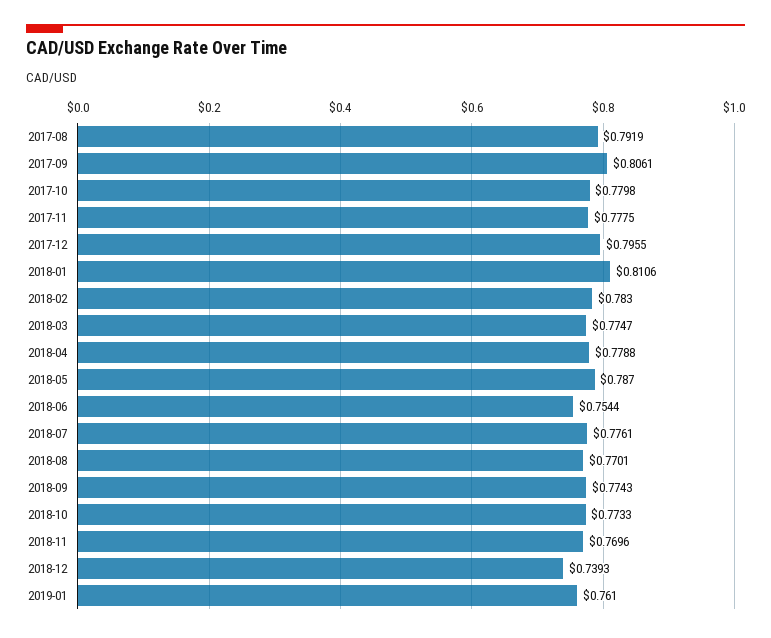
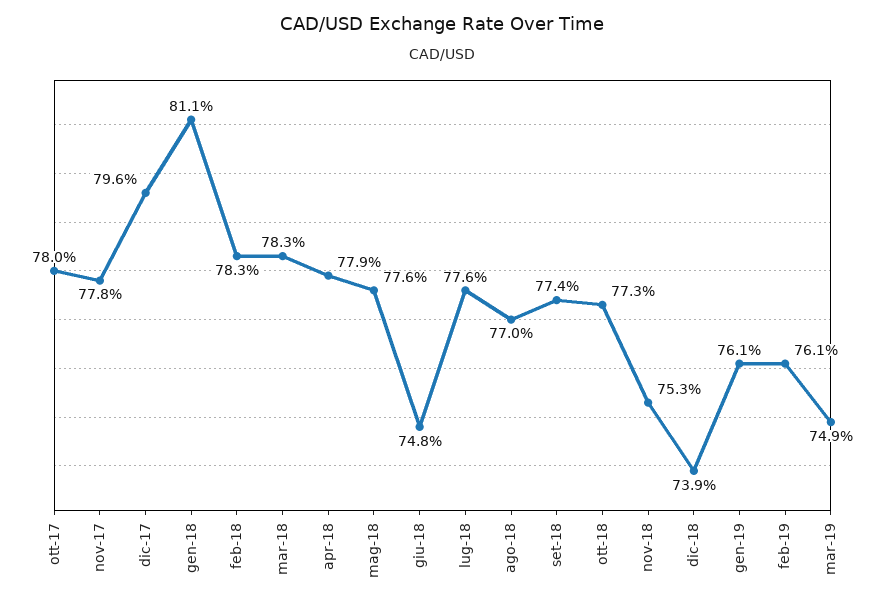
2017-08: 0.7919 -> none
2017-09: 0.8061 -> none
2018-03: 0.7747 -> 0.783
2018-05: 0.787 -> 0.776
2018-06: 0.7544 -> 0.748
2018-11: 0.7696 -> 0.753
feb-19: none -> 0.761
mar-19: none -> 0.749

